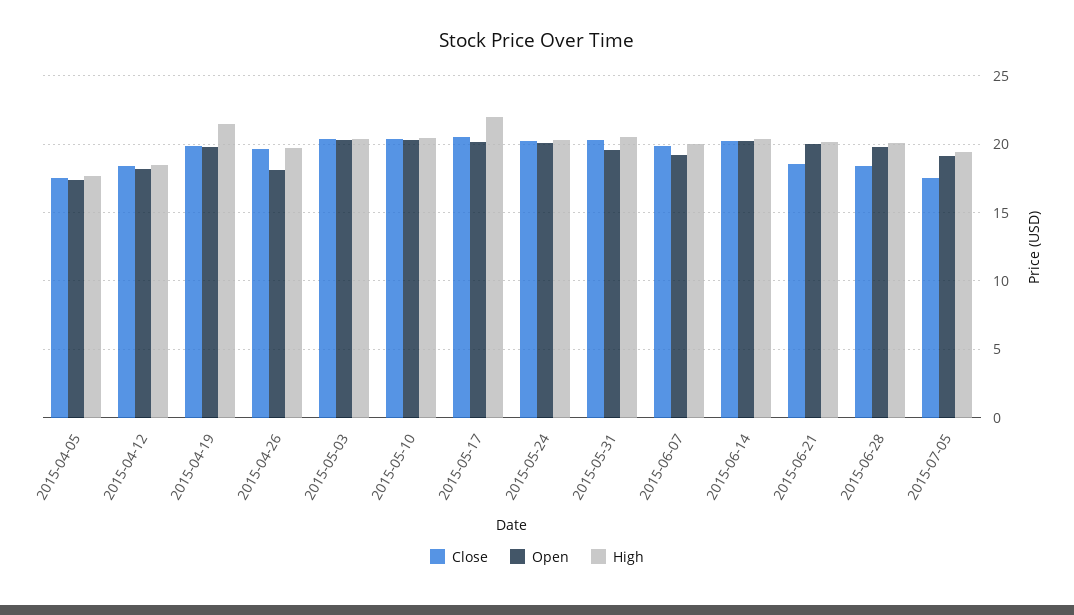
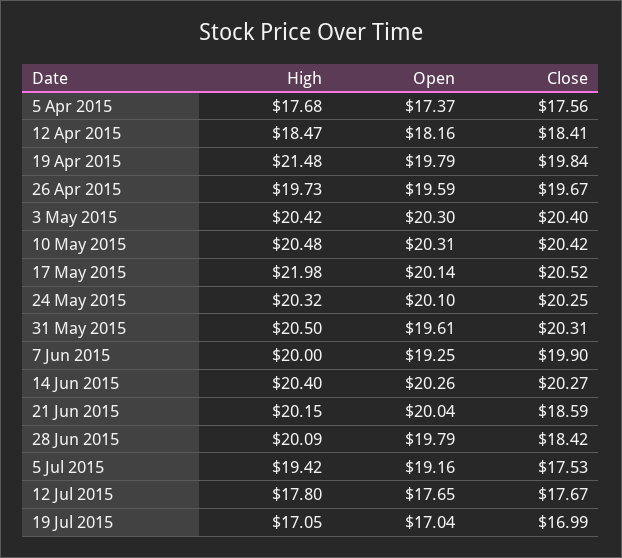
Open, 2015-04-26: 18 -> 19.59
High, 12 Jul 2015: none -> 17.8
Open, 12 Jul 2015: none -> 17.65
Close, 12 Jul 2015: none -> 17.67
High, 19 Jul 2015: none -> 17.05
Open, 19 Jul 2015: none -> 17.04
Close, 19 Jul 2015: none -> 16.99

